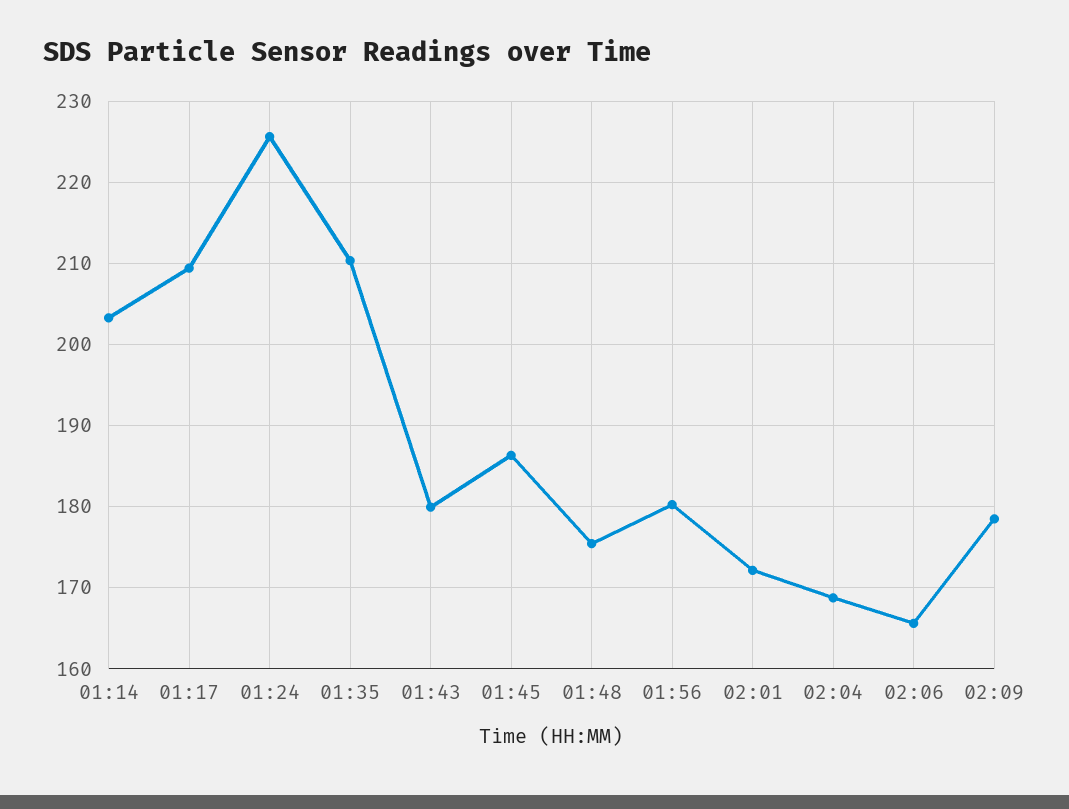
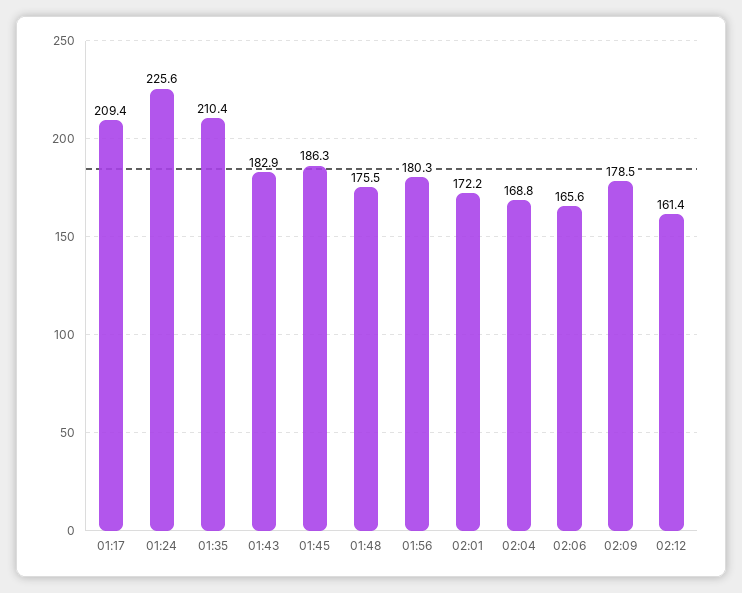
01:14: 203 -> none
01:43: 180 -> 182.9
02:12: none -> 161.4

